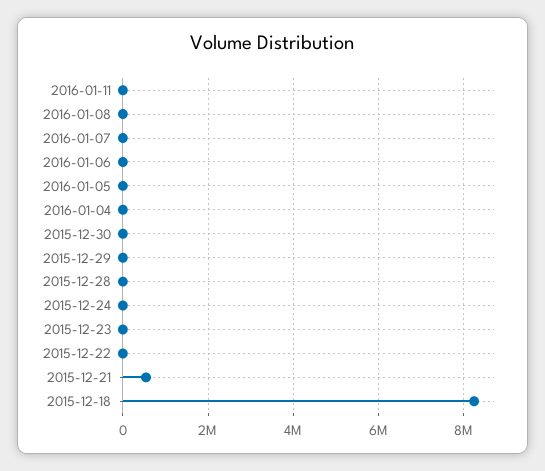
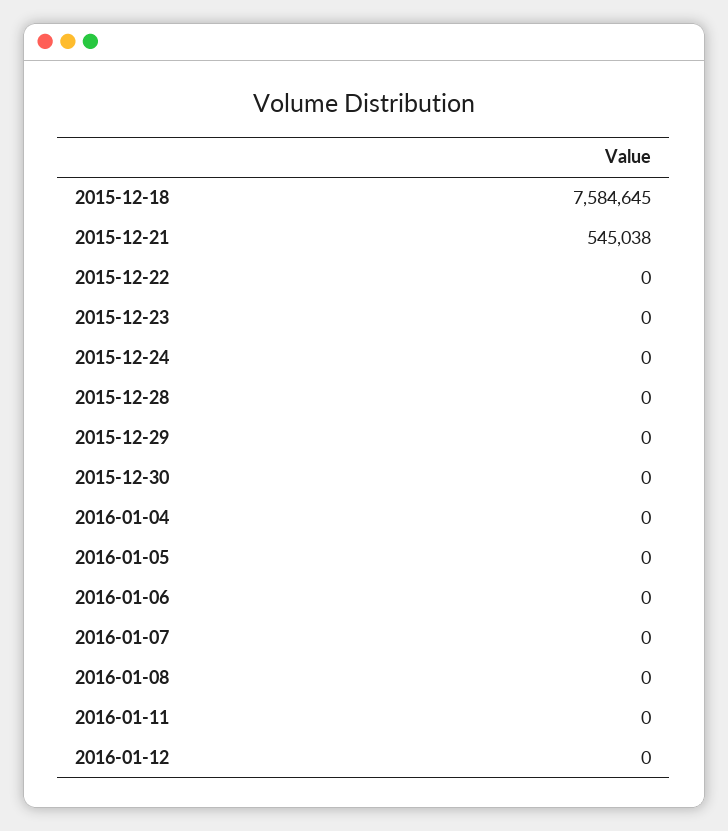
2015-12-18: 8200000 -> 7584645
2016-01-12: none -> 0

